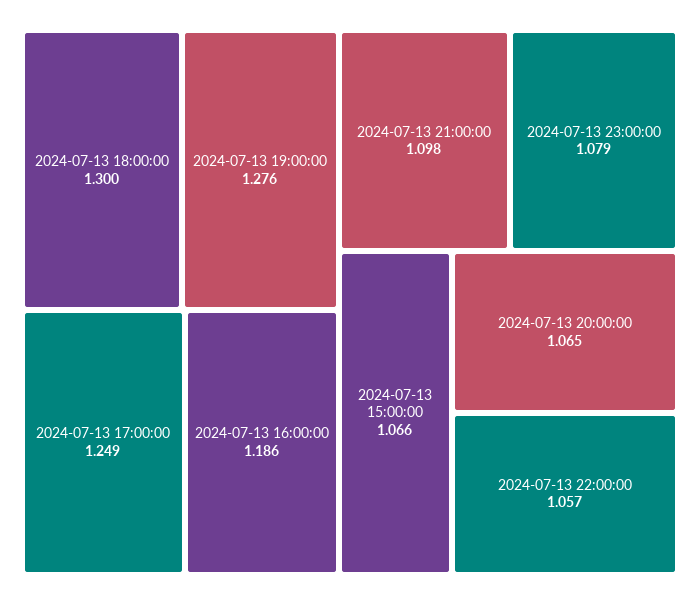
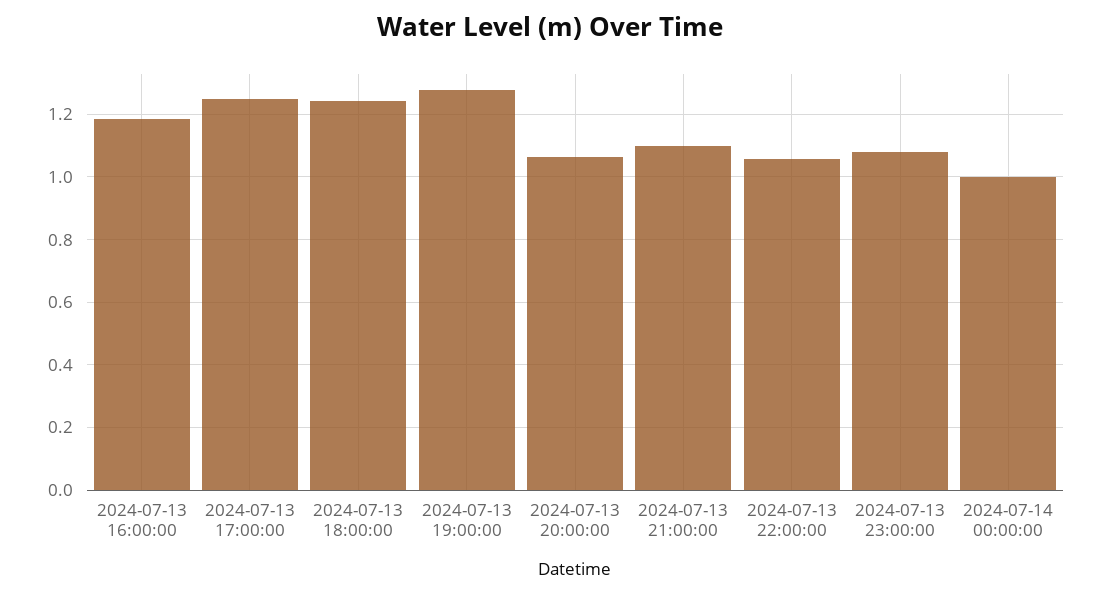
2024-07-13 18:00:00: 1.3 -> 1.24
2024-07-13 15:00:00: 1.066 -> none
2024-07-14 00:00:00: none -> 1

